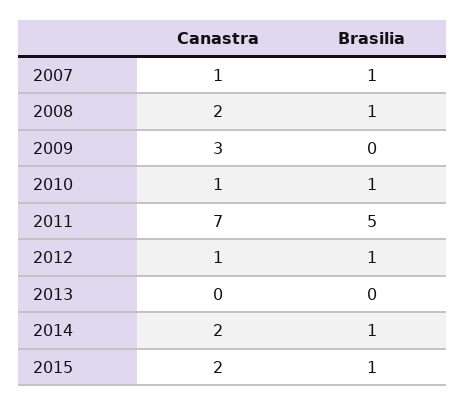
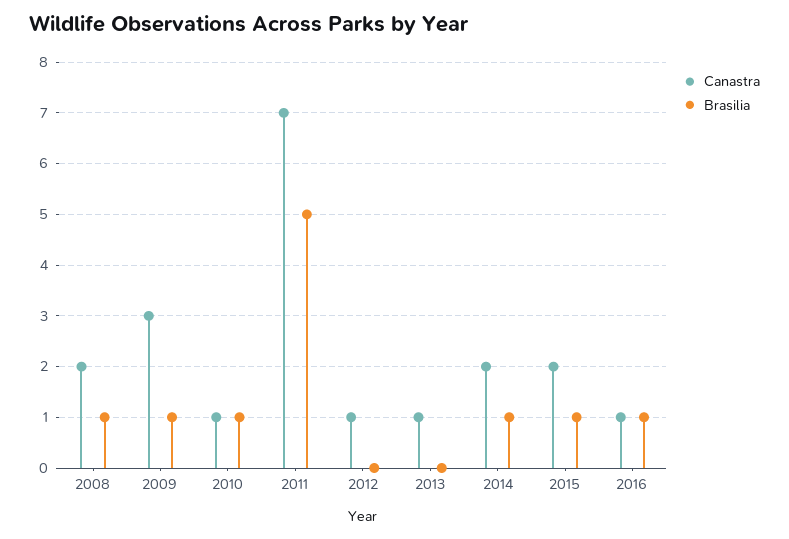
Canastra, 2007: 1 -> none
Brasilia, 2007: 1 -> none
Brasilia, 2009: 0 -> 1
Brasilia, 2012: 1 -> 0
Canastra, 2013: 0 -> 1
Canastra, 2016: none -> 1
Brasilia, 2016: none -> 1

